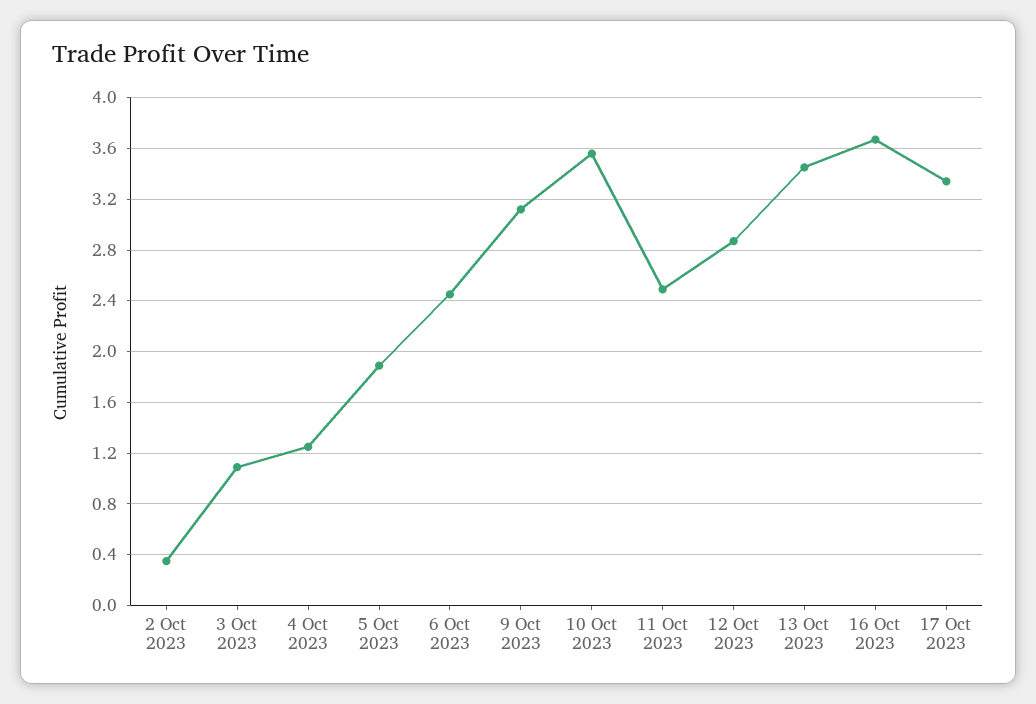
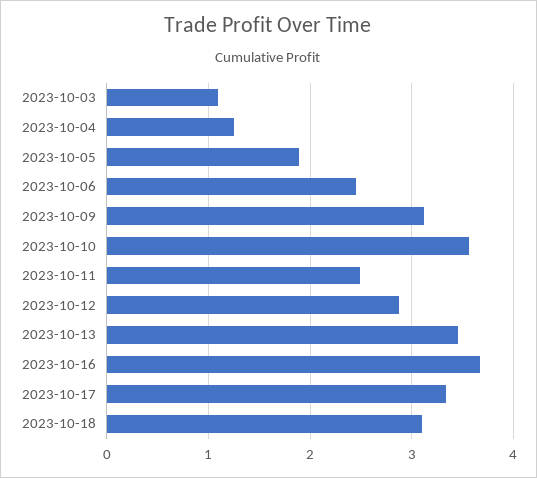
2 Oct 2023: 0.35 -> none
2023-10-18: none -> 3.1

